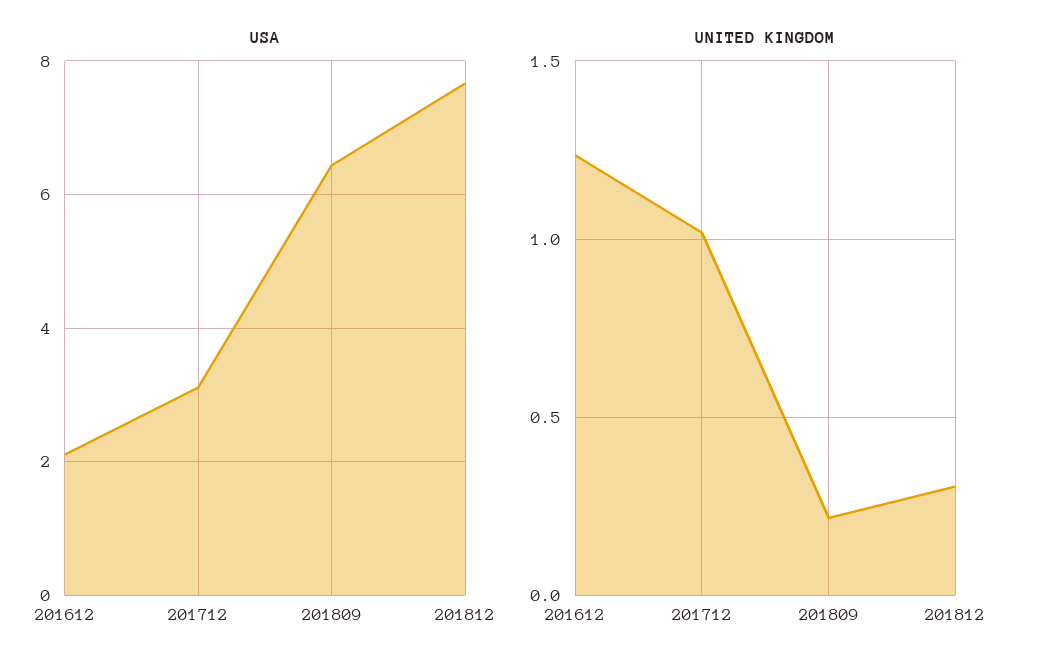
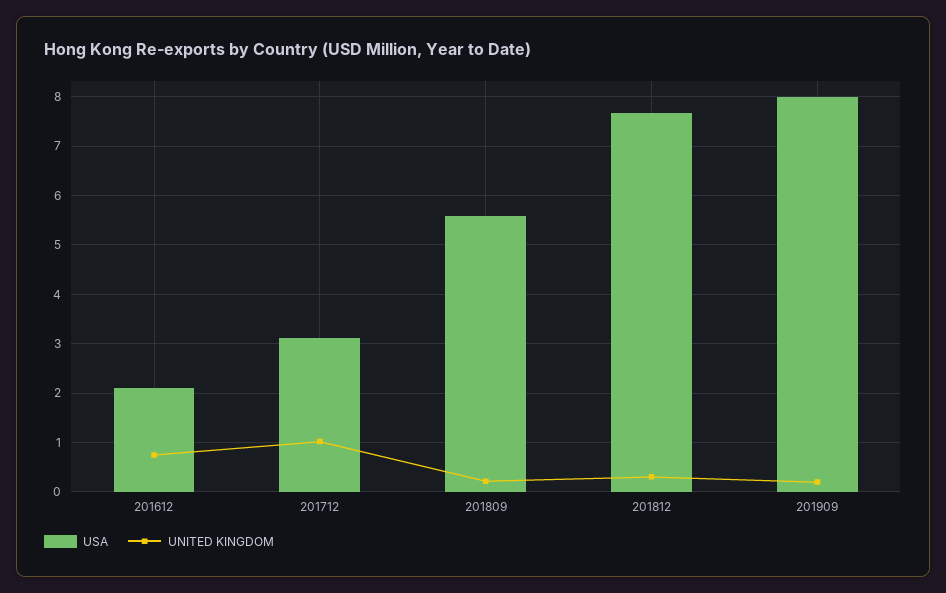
USA, 201809: 6.4 -> 5.6
UNITED KINGDOM, 201612: 1.25 -> 0.8
USA, 201909: none -> 8
UNITED KINGDOM, 201909: none -> 0.2

